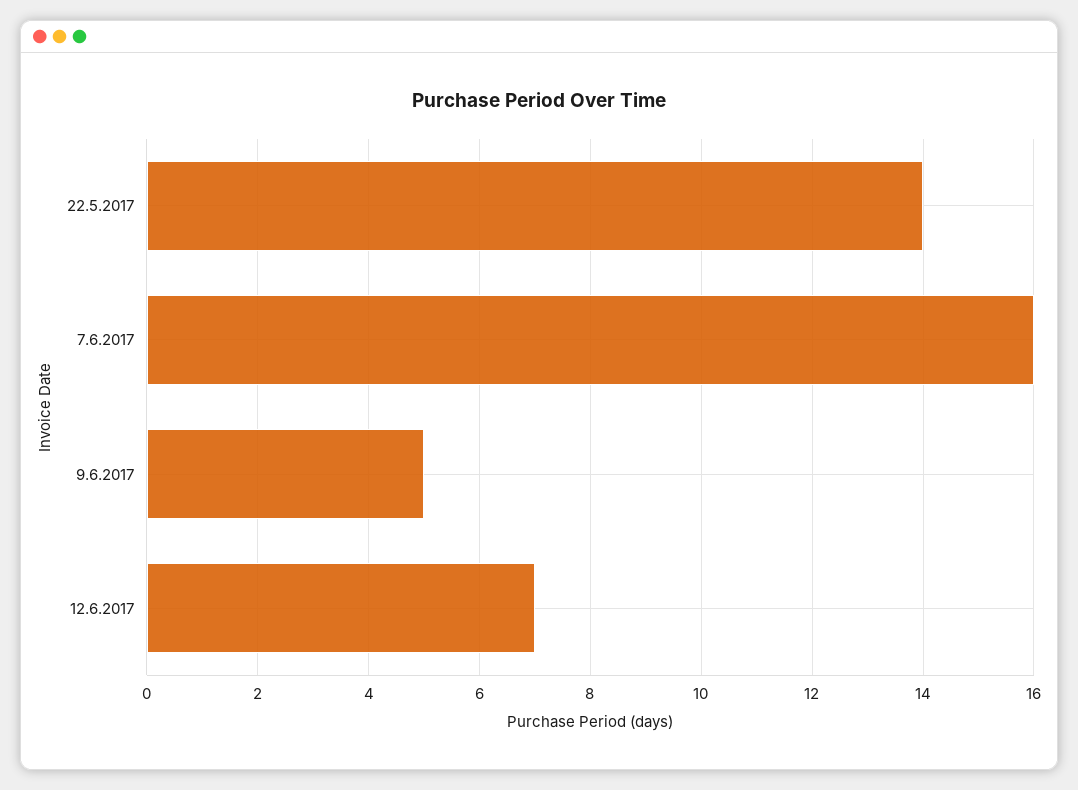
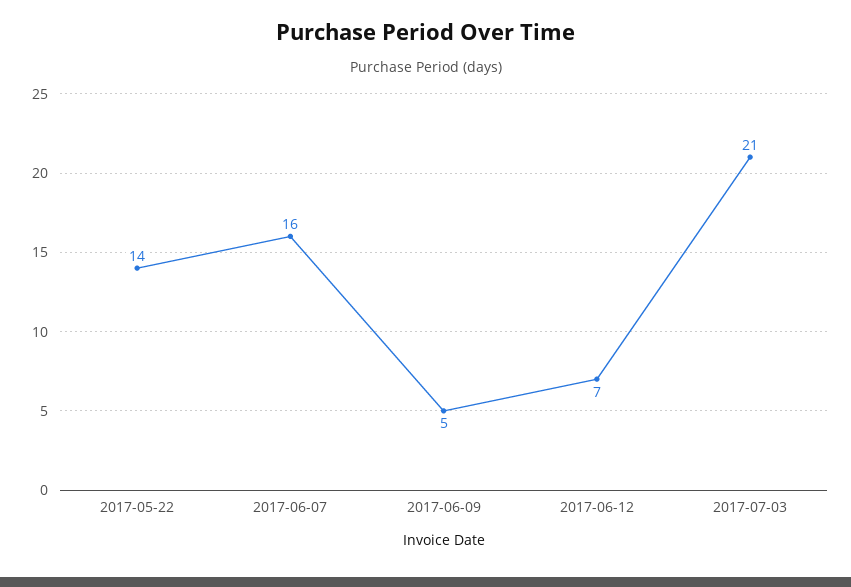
2017-07-03: none -> 21

